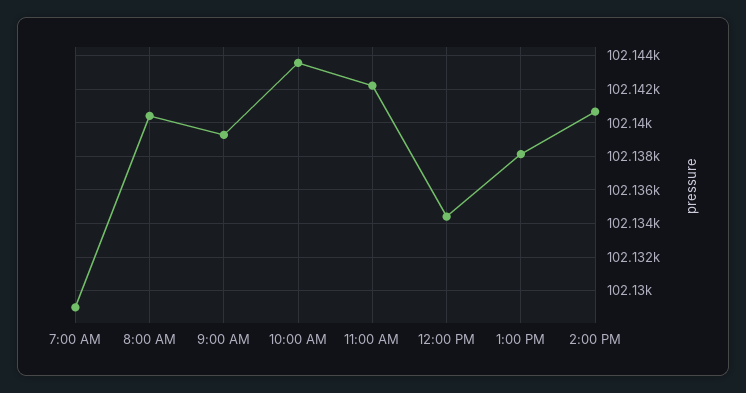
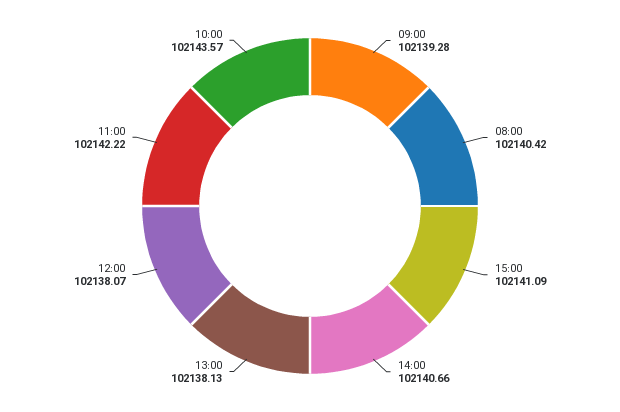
7:00 AM: 102129 -> none
12:00 PM: 102134.5 -> 102138.07
15:00: none -> 102141.09

